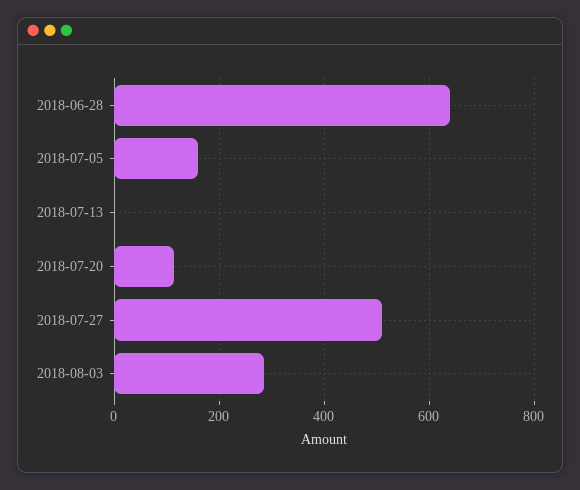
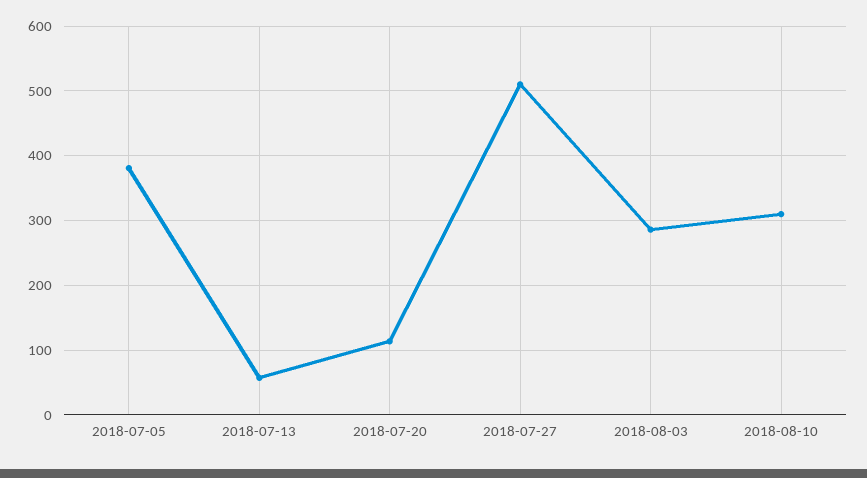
2018-06-28: 640 -> none
2018-07-05: 160 -> 380
2018-07-13: 0 -> 60
2018-08-10: none -> 310

